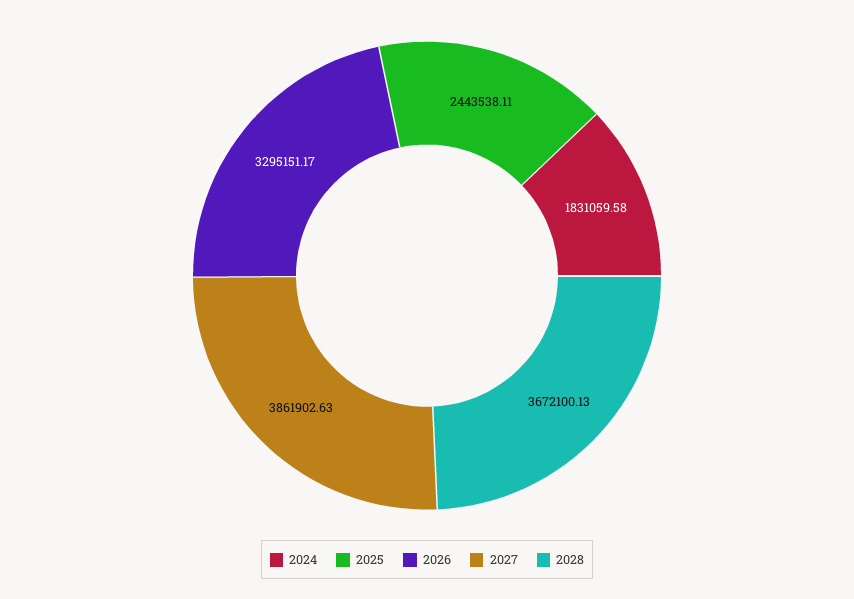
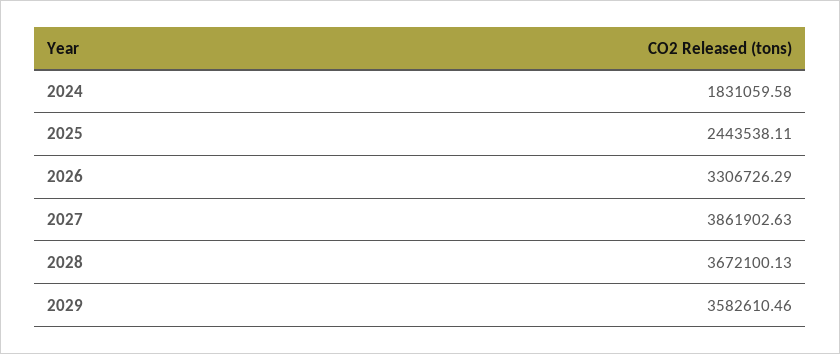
2026: 3295151.17 -> 3306726.29
2029: none -> 3582610.46

